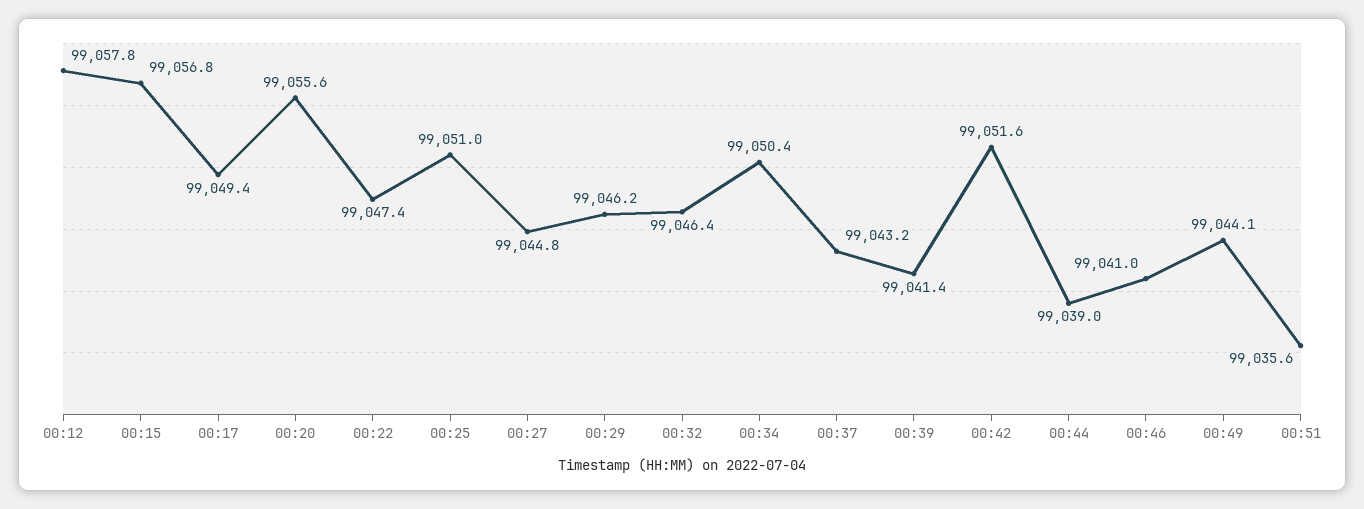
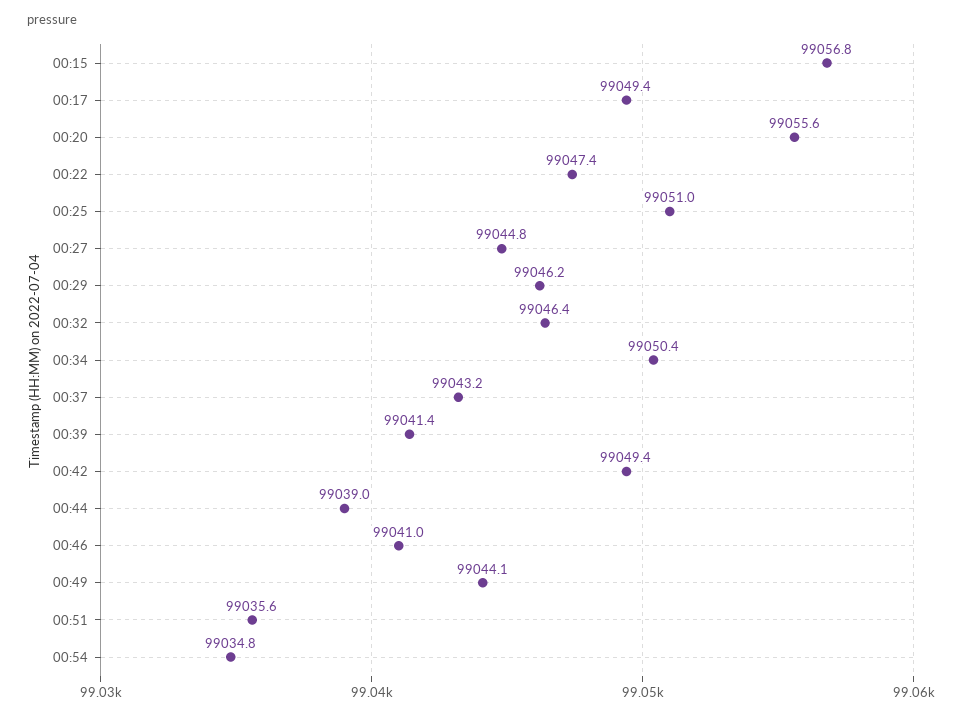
00:12: 99057.8 -> none
00:42: 99051.6 -> 99049.4
00:54: none -> 99034.8

